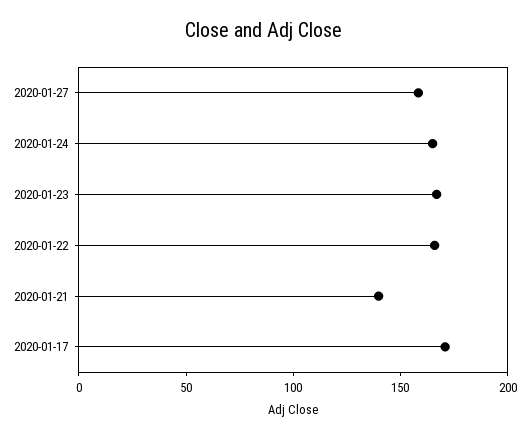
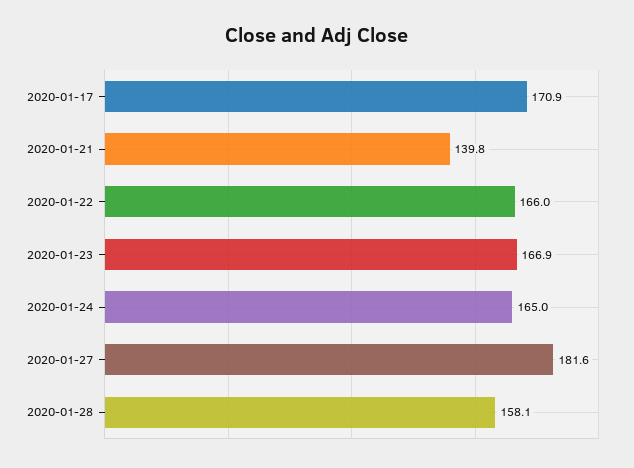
2020-01-27: 160 -> 181.6
2020-01-28: none -> 158.1

